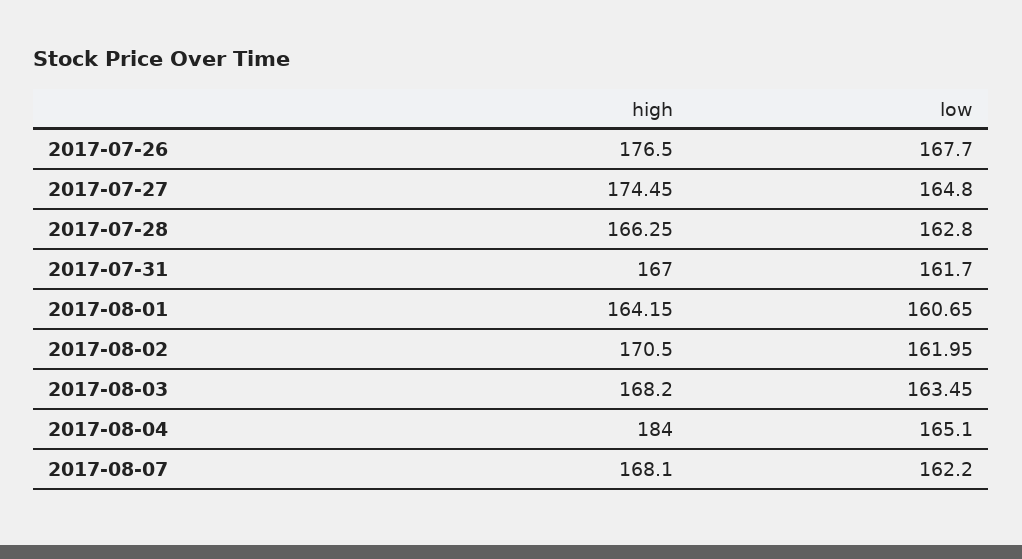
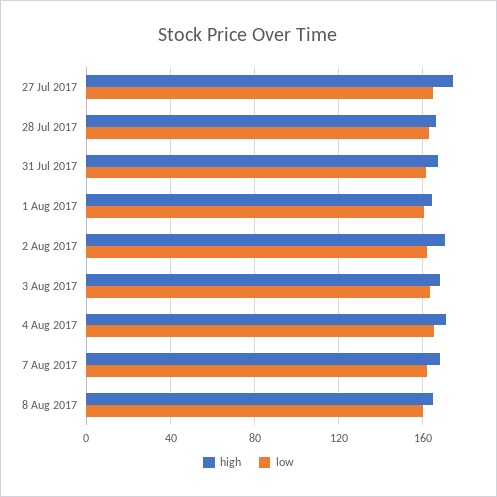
high, 2017-07-26: 176.5 -> none
low, 2017-07-26: 167.7 -> none
high, 2017-08-04: 184 -> 170
high, 8 Aug 2017: none -> 165
low, 8 Aug 2017: none -> 160

